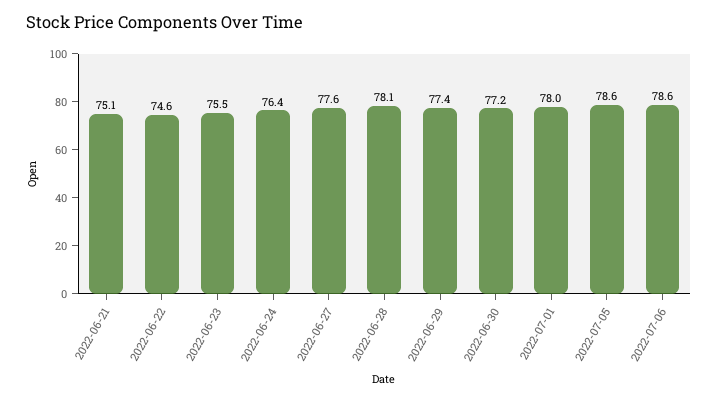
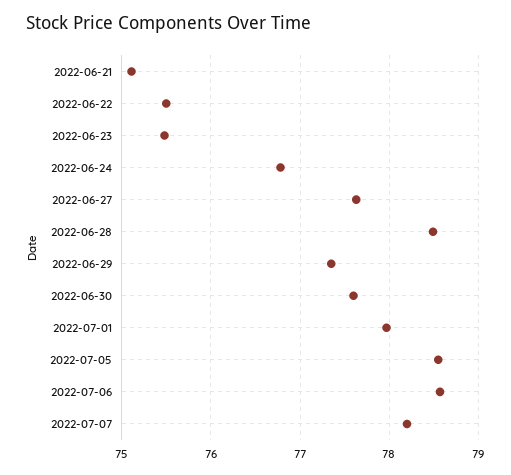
2022-06-22: 74.6 -> 75.5
2022-06-24: 76.4 -> 76.8
2022-06-28: 78.1 -> 78.5
2022-06-30: 77.2 -> 77.6
2022-07-07: none -> 78.2

